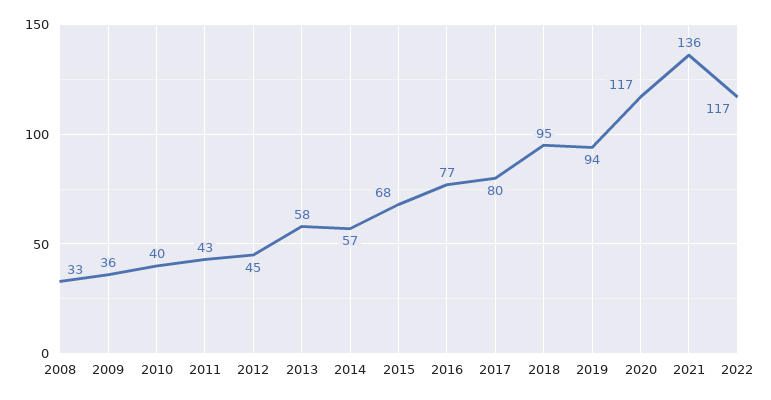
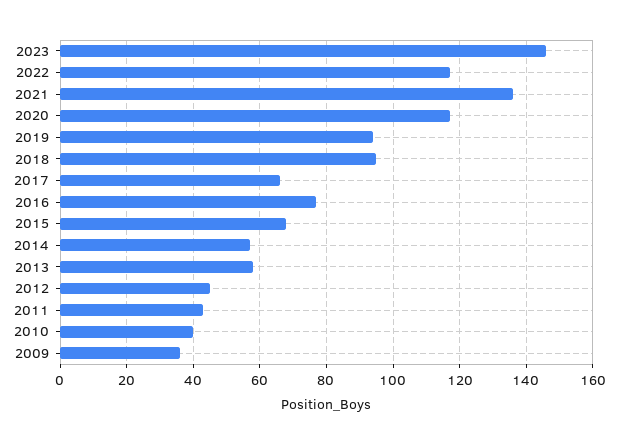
2008: 33 -> none
2017: 80 -> 65
2023: none -> 145

